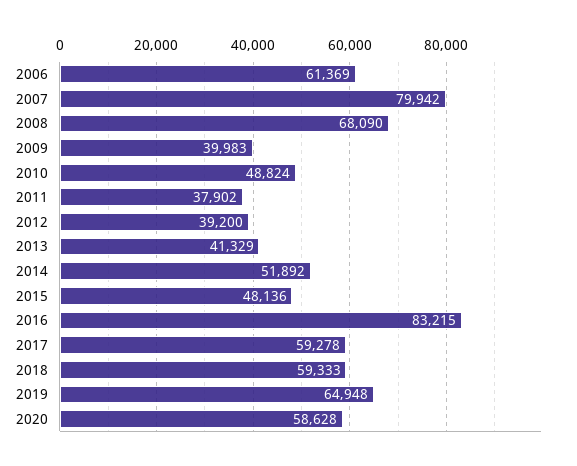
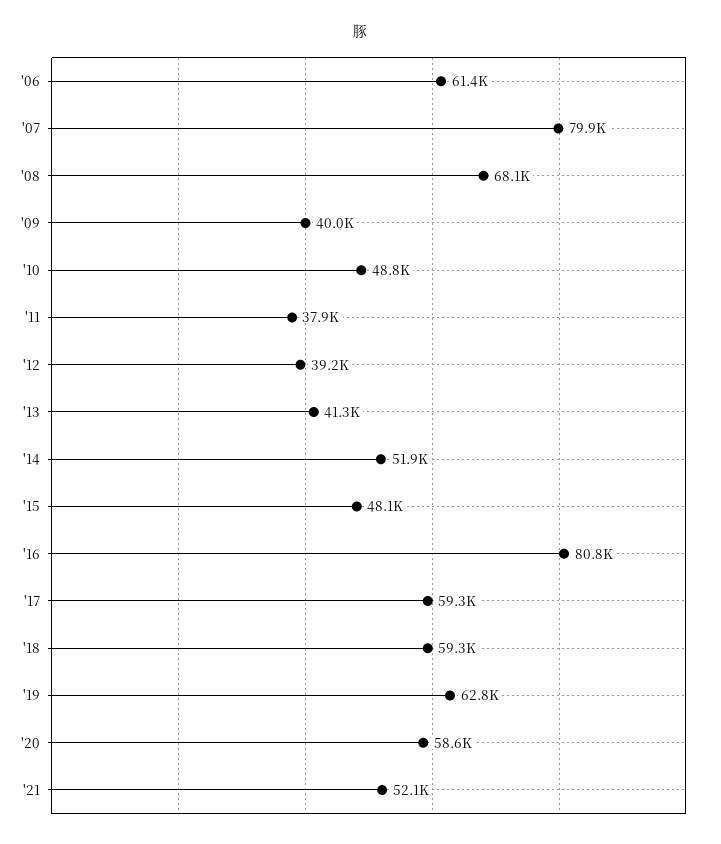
2016: 83215 -> 80800
2019: 64948 -> 62800
'21: none -> 52100

